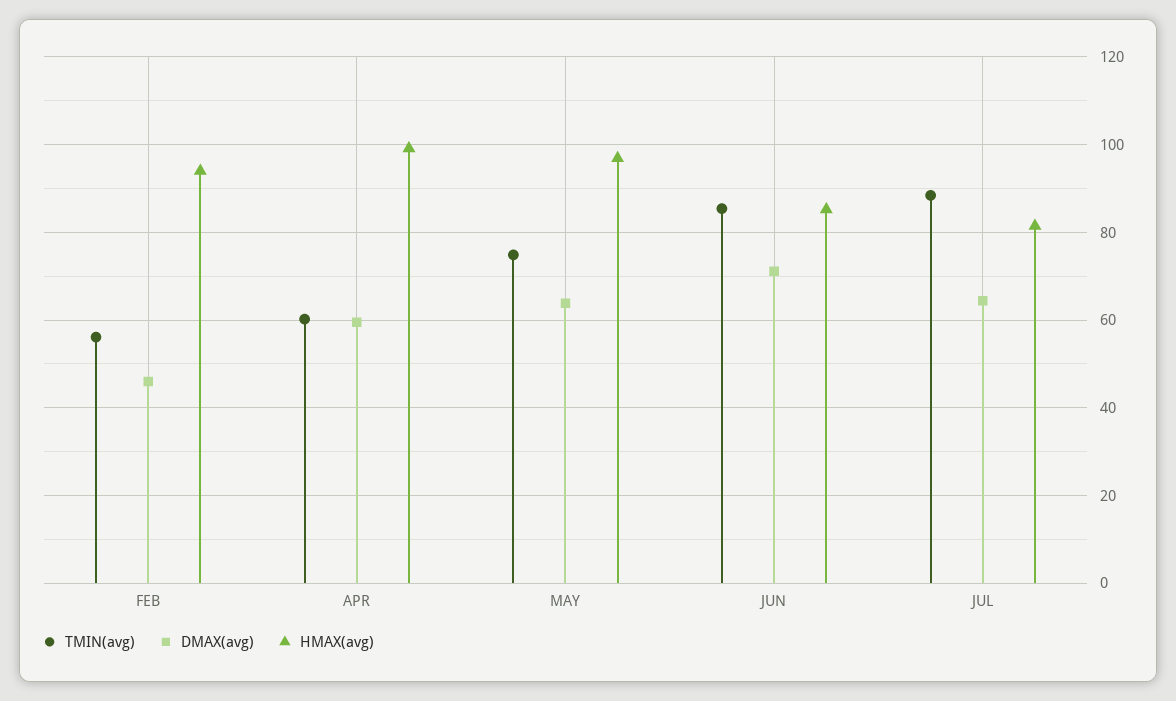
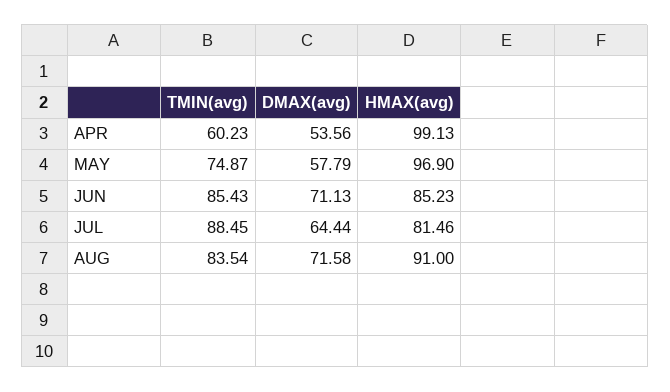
TMIN(avg), FEB: 56 -> none
DMAX(avg), FEB: 46 -> none
HMAX(avg), FEB: 94 -> none
DMAX(avg), APR: 60 -> 53.56
DMAX(avg), MAY: 64 -> 57.79
TMIN(avg), AUG: none -> 83.54
DMAX(avg), AUG: none -> 71.58
HMAX(avg), AUG: none -> 91

